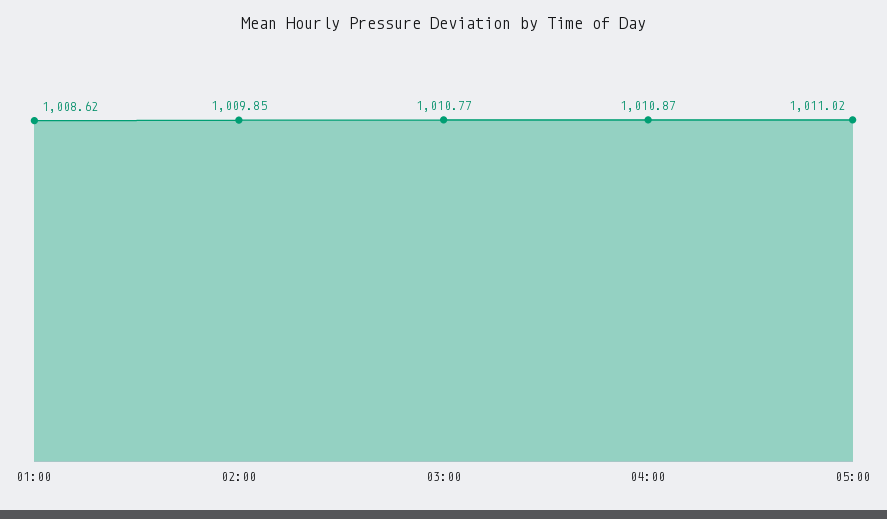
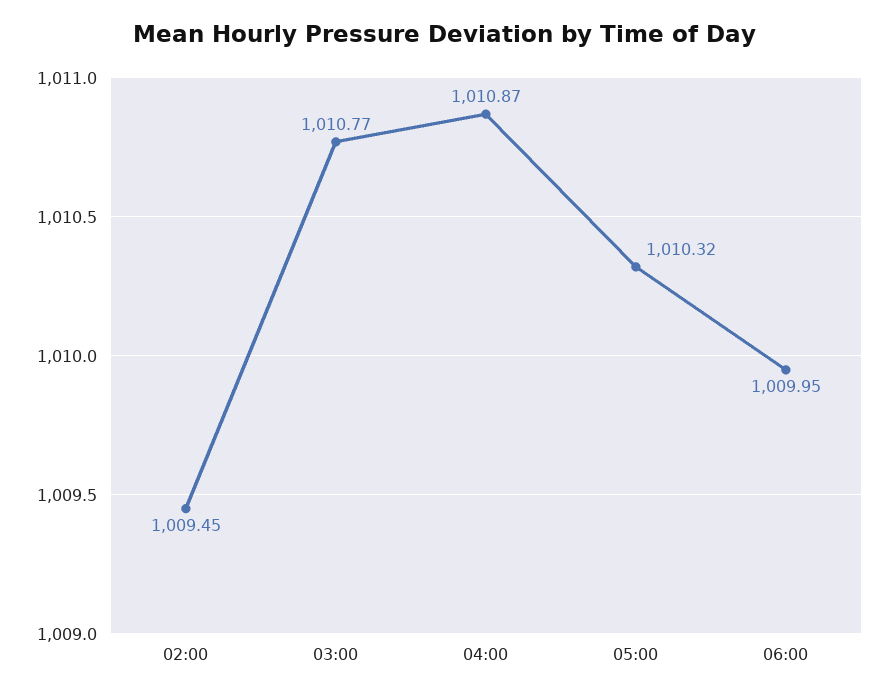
01:00: 1008.62 -> none
02:00: 1009.85 -> 1009.45
05:00: 1011.02 -> 1010.32
06:00: none -> 1009.95

